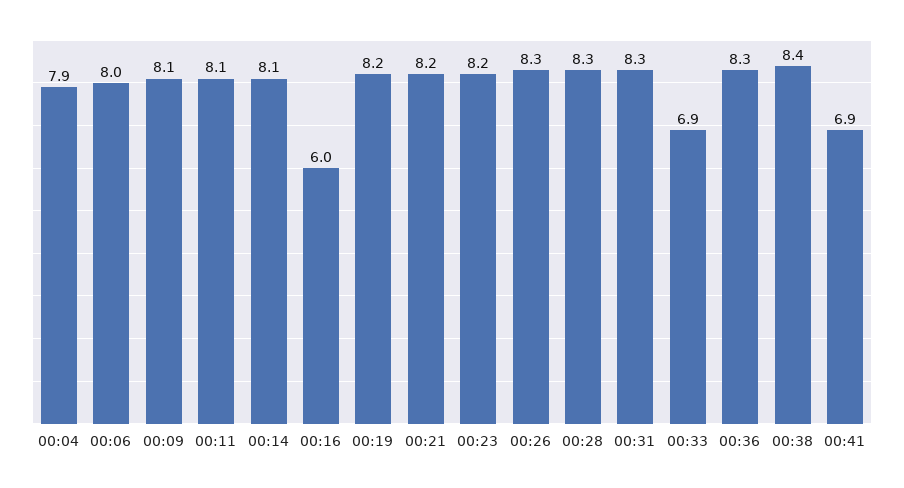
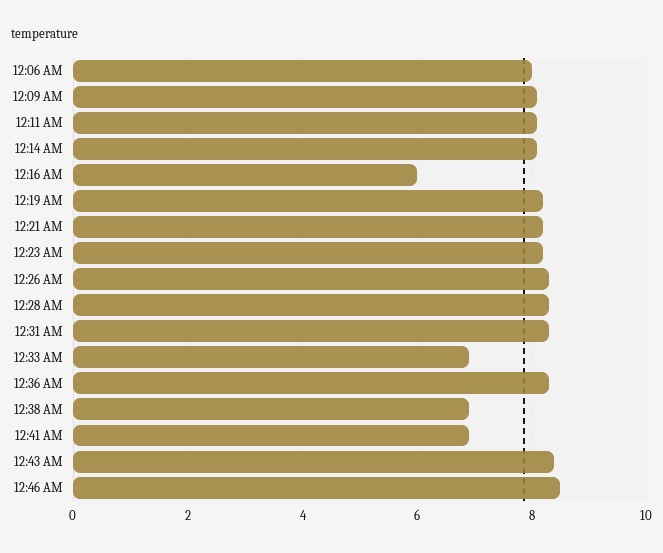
00:04: 7.9 -> none
00:38: 8.4 -> 7
12:43 AM: none -> 8.5
12:46 AM: none -> 8.5

